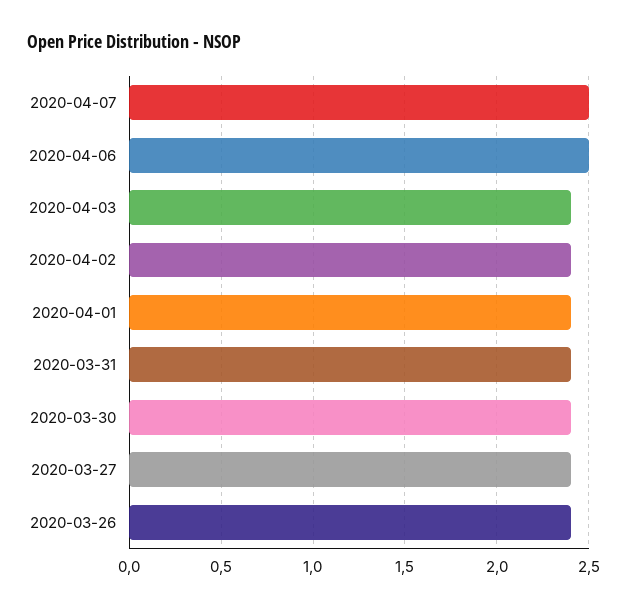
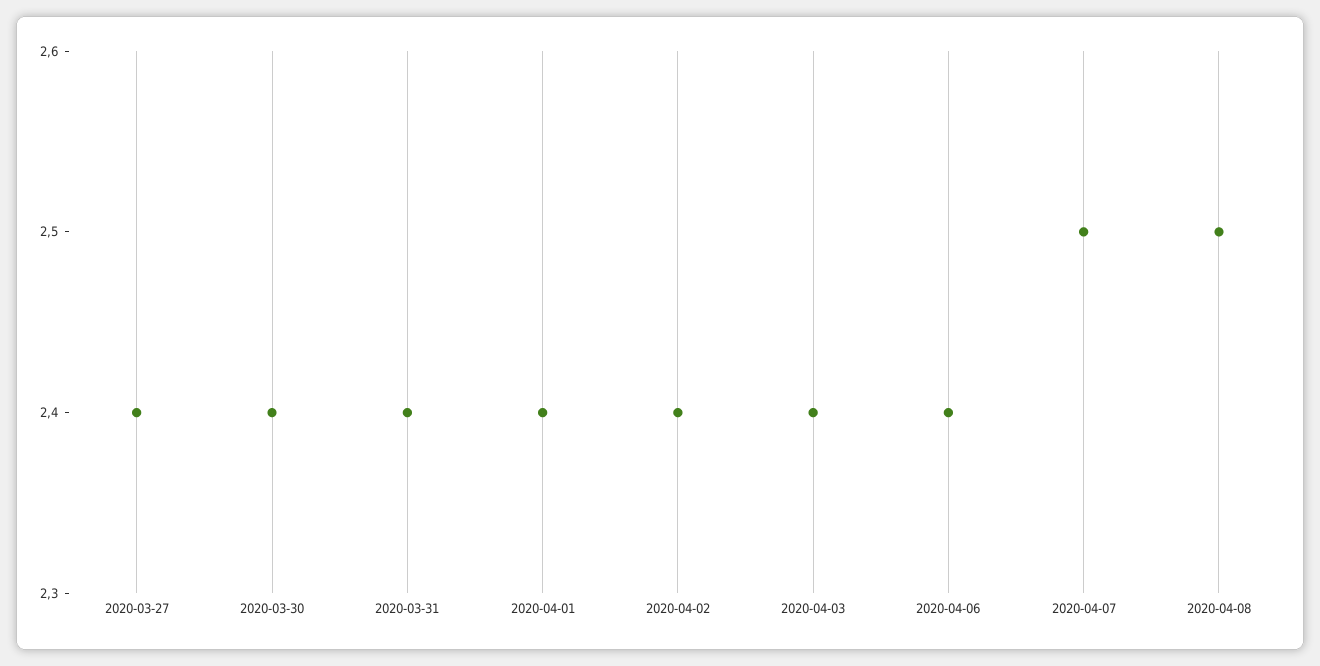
2020-04-06: 2.5 -> 2.4
2020-03-26: 2.4 -> none
2020-04-08: none -> 2.5

